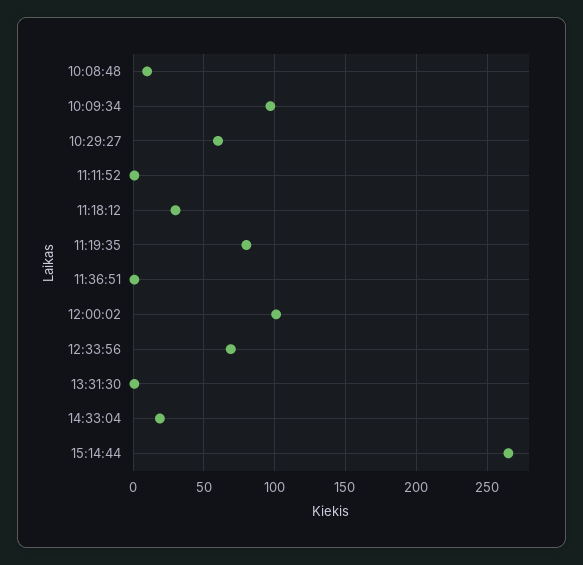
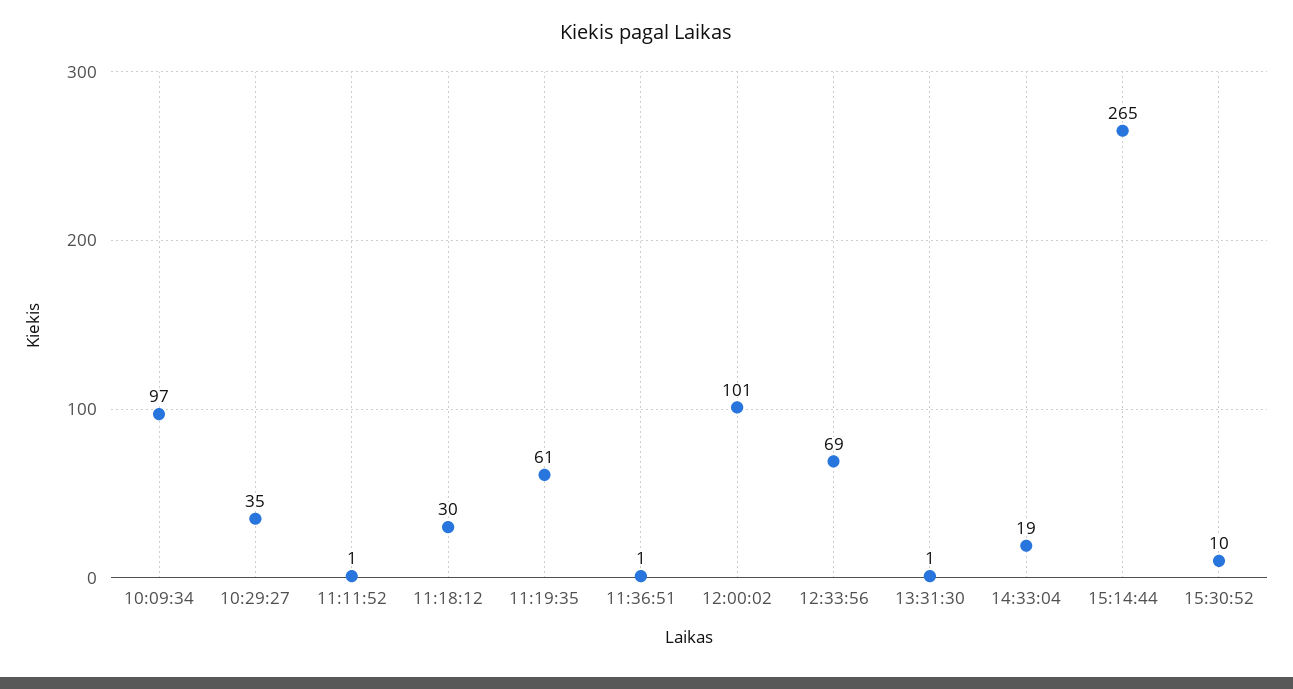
10:08:48: 10 -> none
10:29:27: 60 -> 35
11:19:35: 80 -> 61
15:30:52: none -> 10

